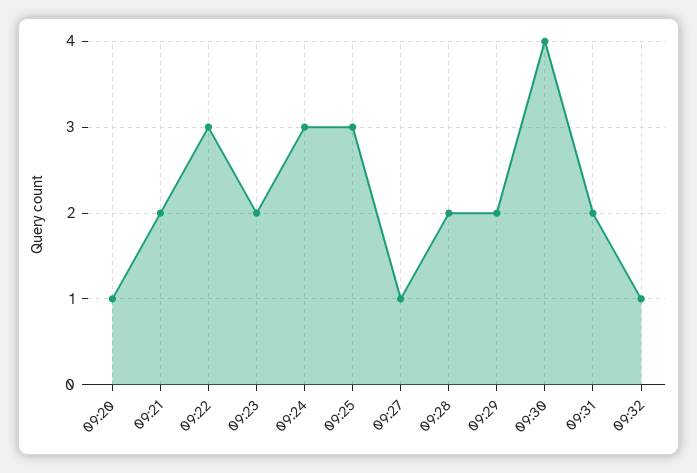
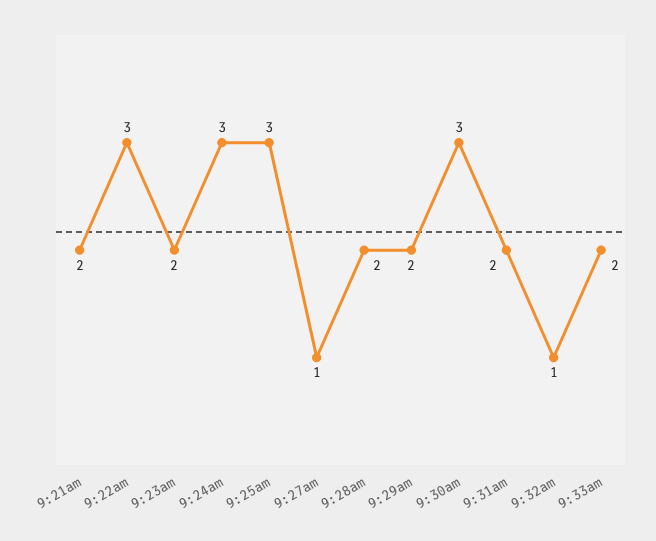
09:20: 1 -> none
09:30: 4 -> 3
9:33am: none -> 2

